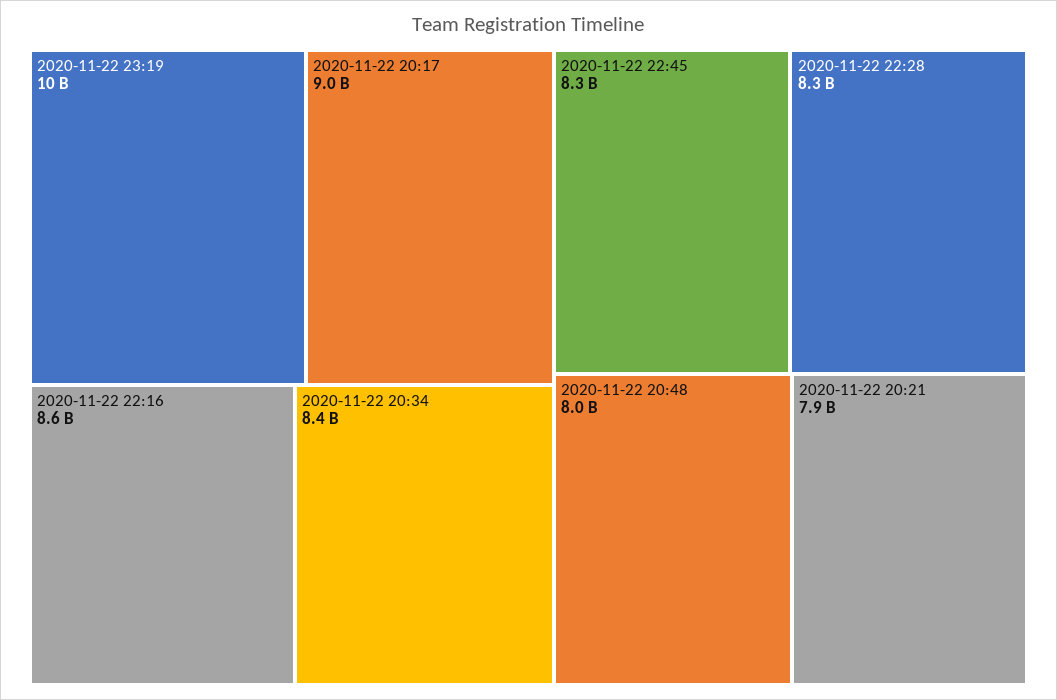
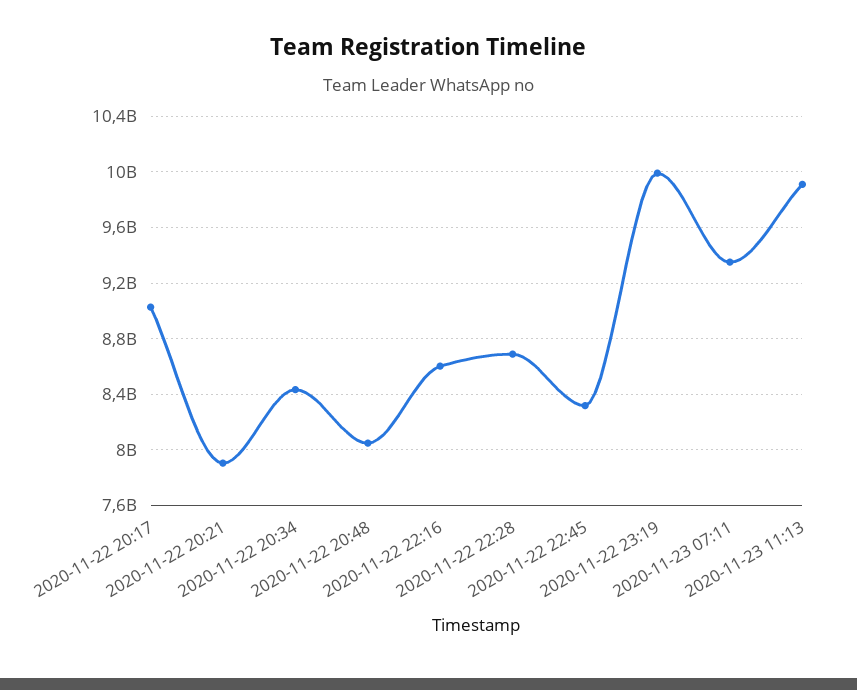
2020-11-22 22:28: 8300000000 -> 8700000000
2020-11-23 07:11: none -> 9350000000
2020-11-23 11:13: none -> 9900000000

